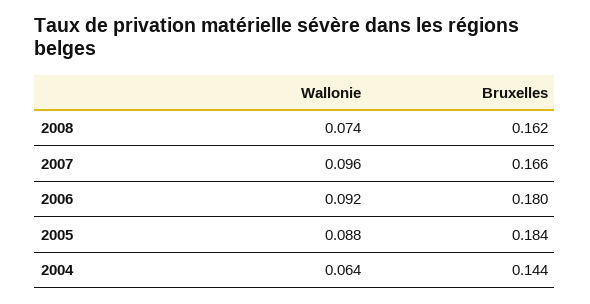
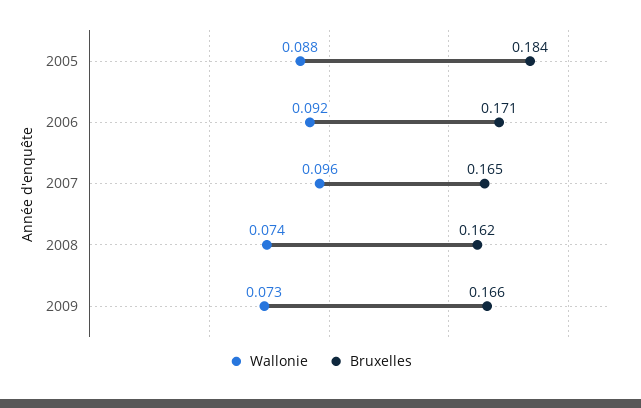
Bruxelles, 2007: 0.166 -> 0.165
Bruxelles, 2006: 0.18 -> 0.171
Wallonie, 2004: 0.064 -> none
Bruxelles, 2004: 0.144 -> none
Wallonie, 2009: none -> 0.073
Bruxelles, 2009: none -> 0.166

